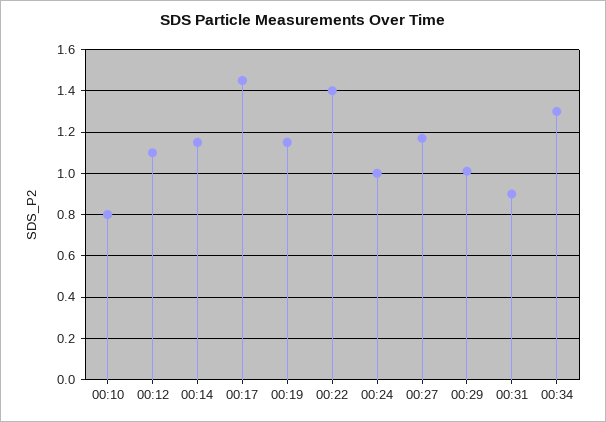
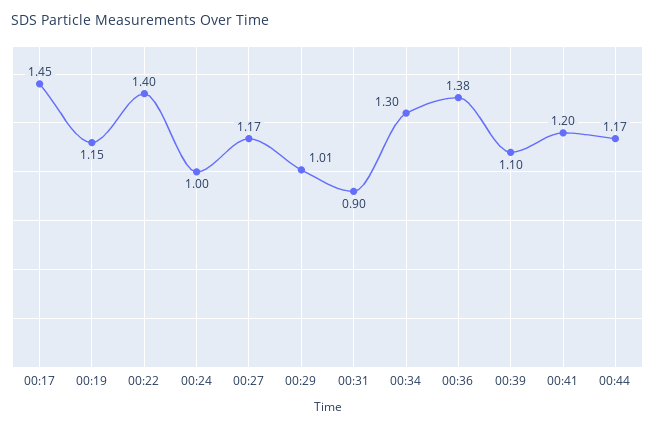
00:10: 0.8 -> none
00:12: 1.1 -> none
00:14: 1.15 -> none
00:36: none -> 1.38
00:39: none -> 1.1
00:41: none -> 1.2
00:44: none -> 1.17

